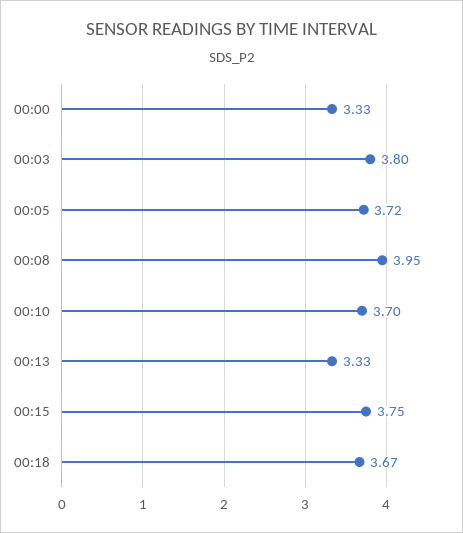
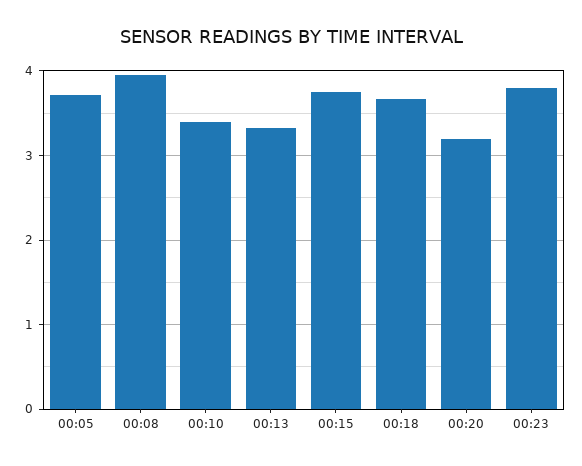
00:00: 3.33 -> none
00:03: 3.8 -> none
00:10: 3.7 -> 3.4
00:20: none -> 3.2
00:23: none -> 3.8

